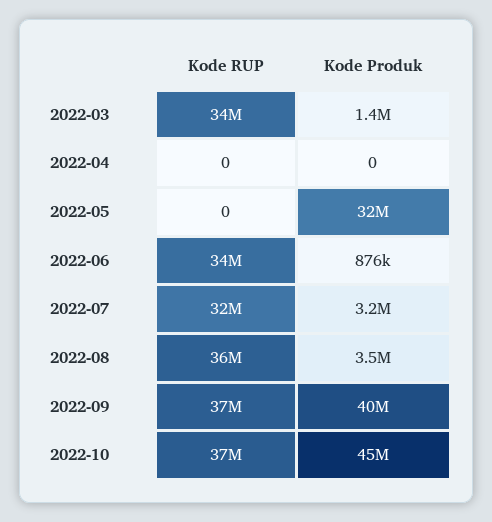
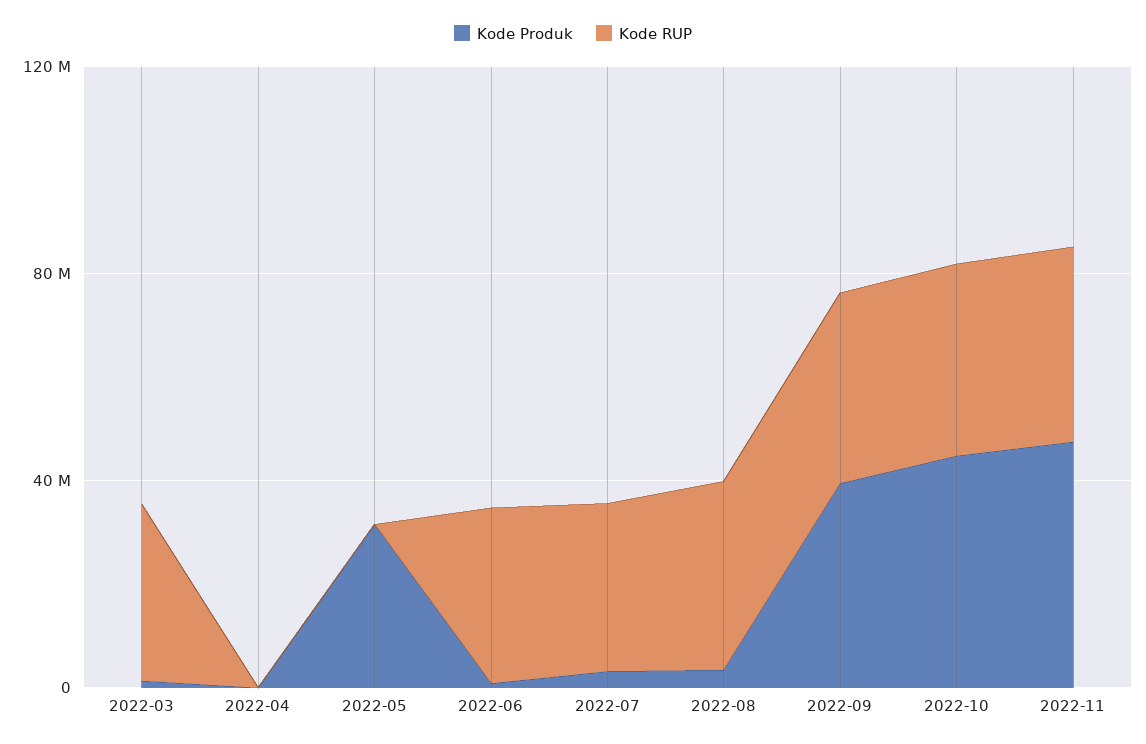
Kode Produk, 2022-11: none -> 50000000
Kode RUP, 2022-11: none -> 40000000

